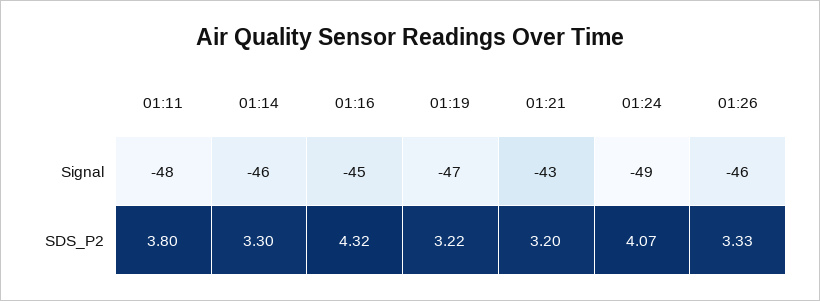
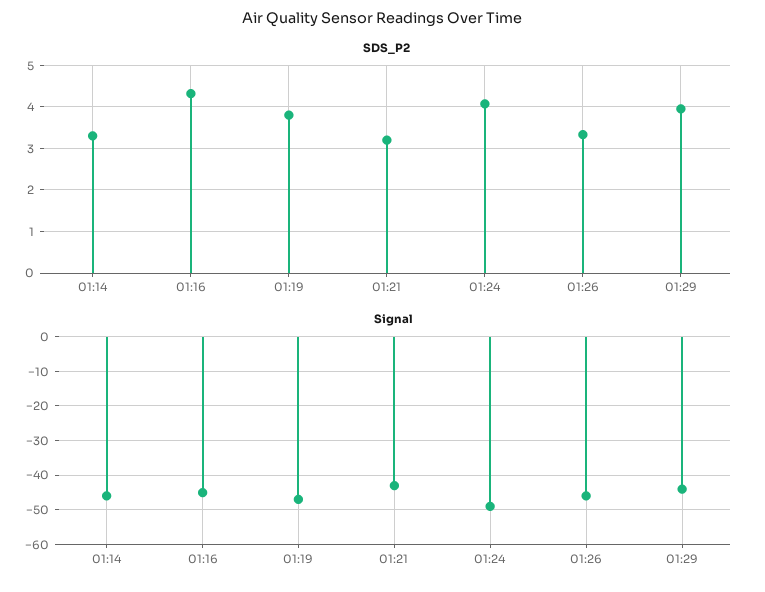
Signal, 01:11: -48 -> none
SDS_P2, 01:11: 3.8 -> none
SDS_P2, 01:19: 3.22 -> 3.8
SDS_P2, 01:29: none -> 4
Signal, 01:29: none -> -45

